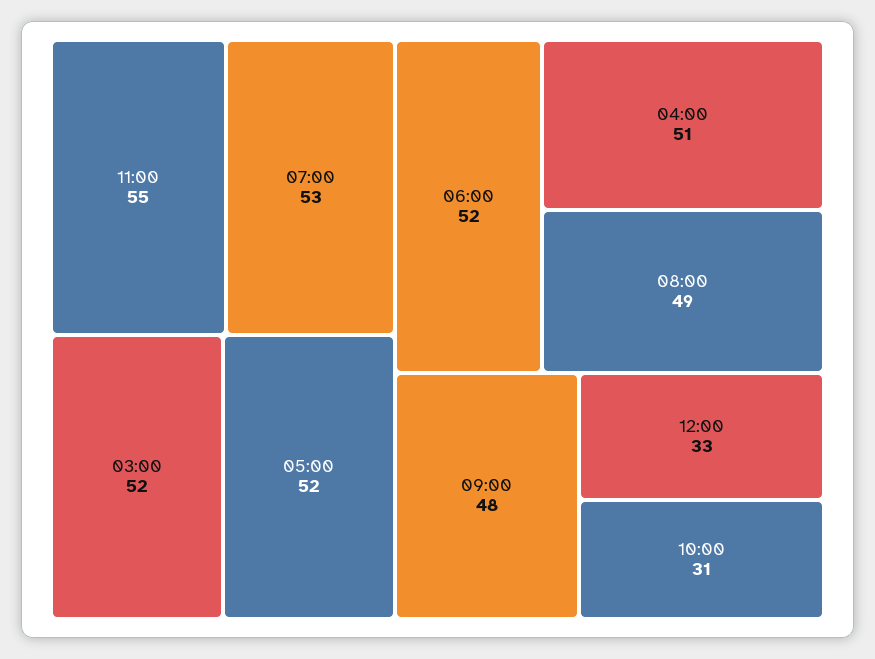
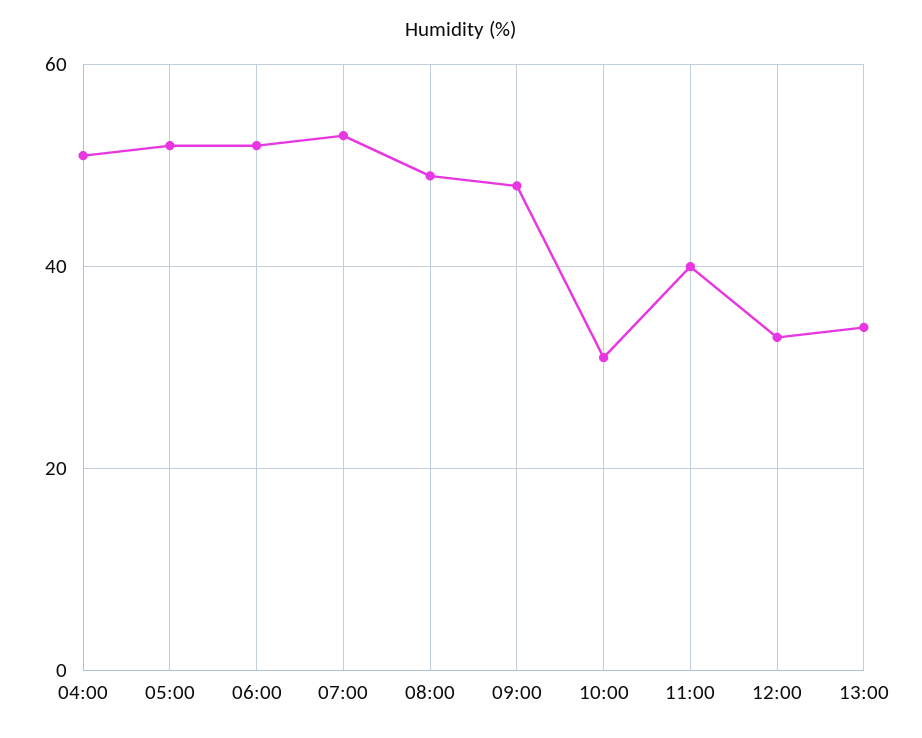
11:00: 55 -> 40
03:00: 52 -> none
13:00: none -> 35

